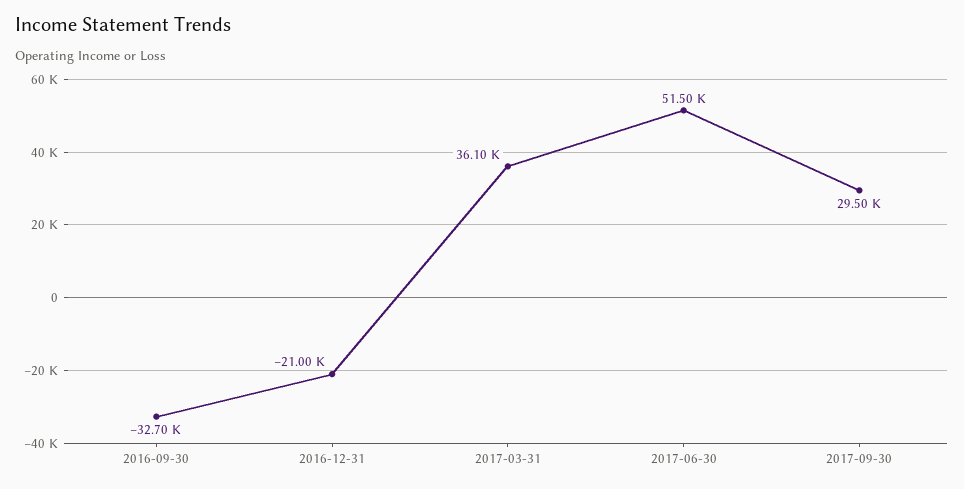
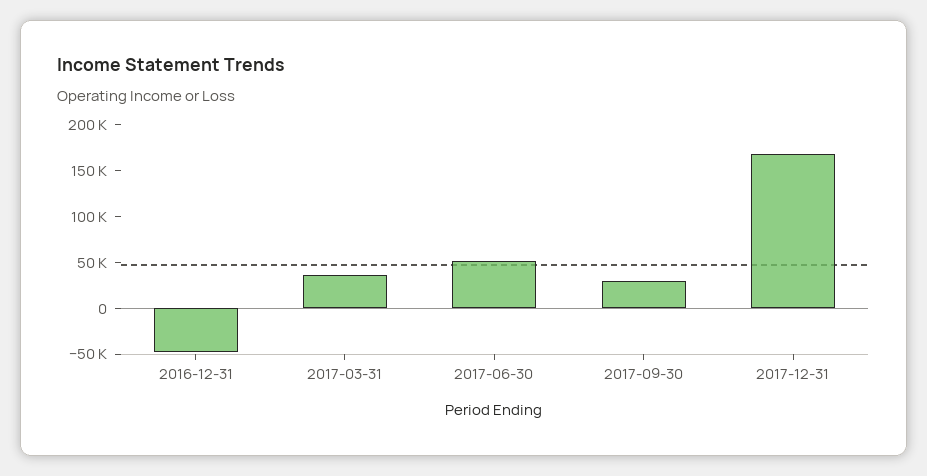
2016-09-30: -32700 -> none
2016-12-31: -21000 -> -50000
2017-12-31: none -> 170000

